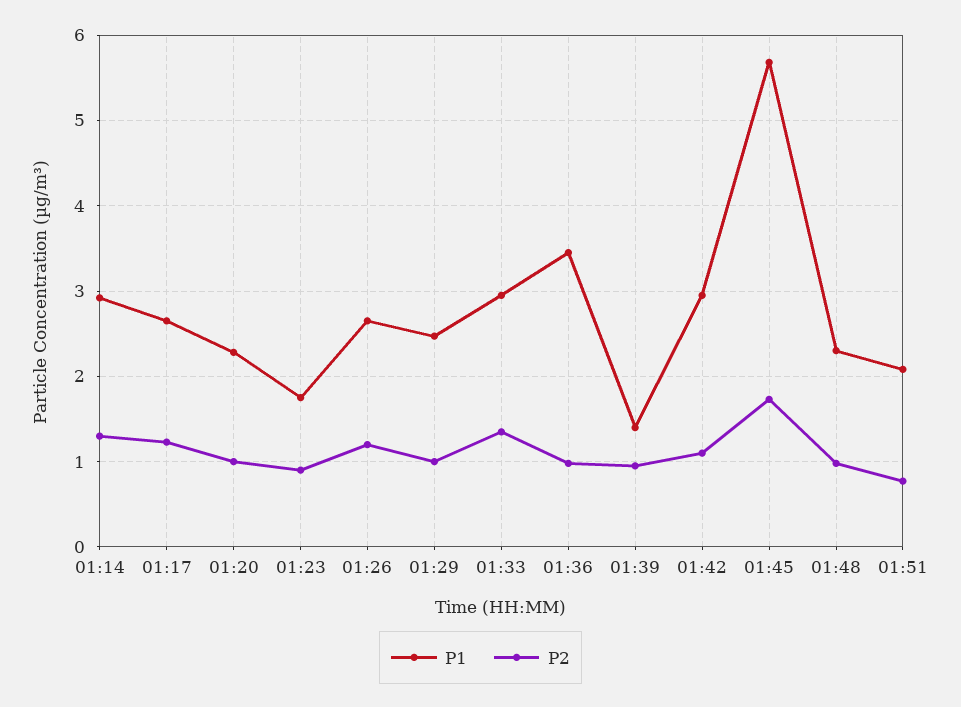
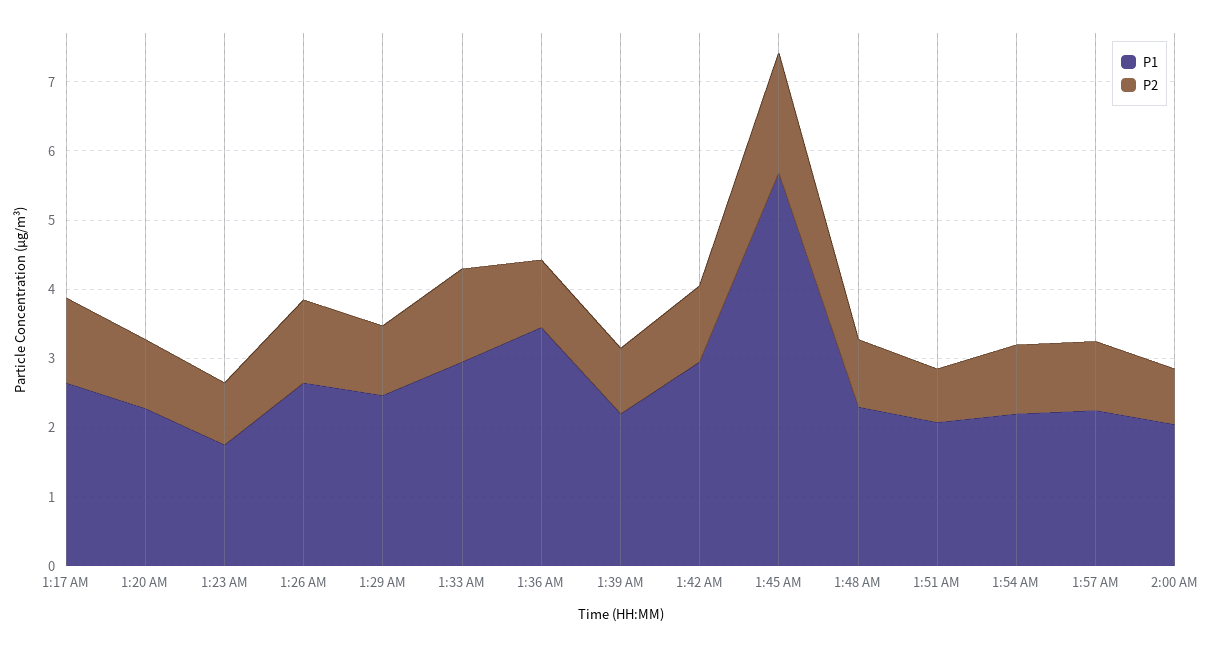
P1, 01:14: 2.9 -> none
P2, 01:14: 1.3 -> none
P1, 01:39: 1.4 -> 2.2
P1, 1:54 AM: none -> 2.2
P2, 1:54 AM: none -> 1
P1, 1:57 AM: none -> 2.2
P2, 1:57 AM: none -> 1
P1, 2:00 AM: none -> 2
P2, 2:00 AM: none -> 0.8

